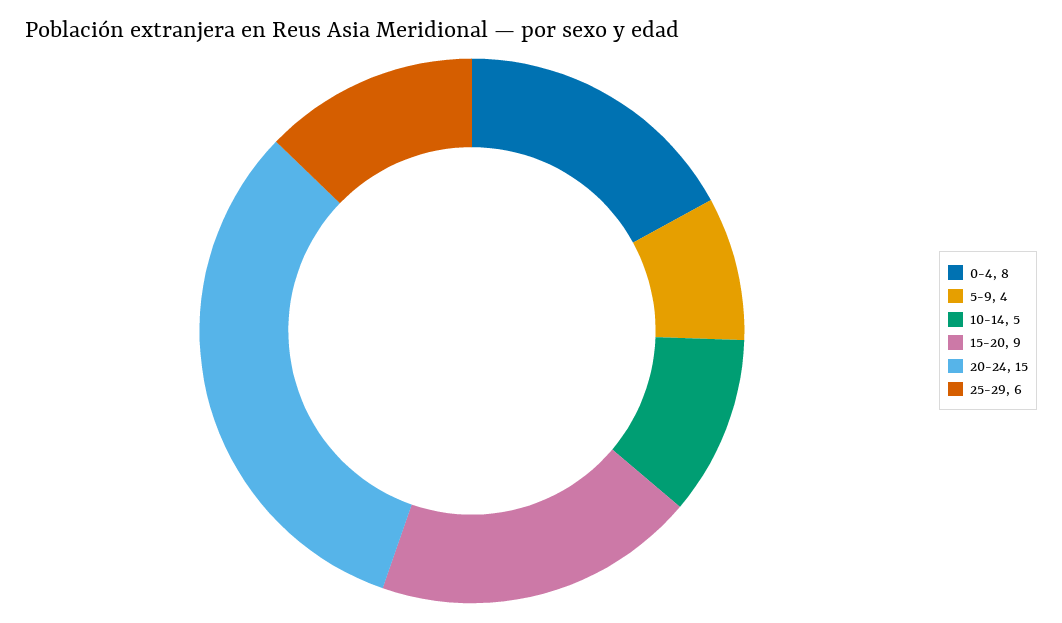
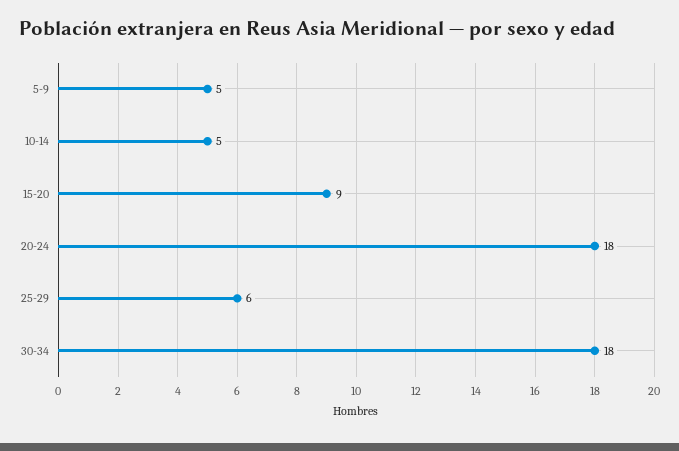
0-4: 8 -> none
5-9: 4 -> 5
20-24: 15 -> 18
30-34: none -> 18

